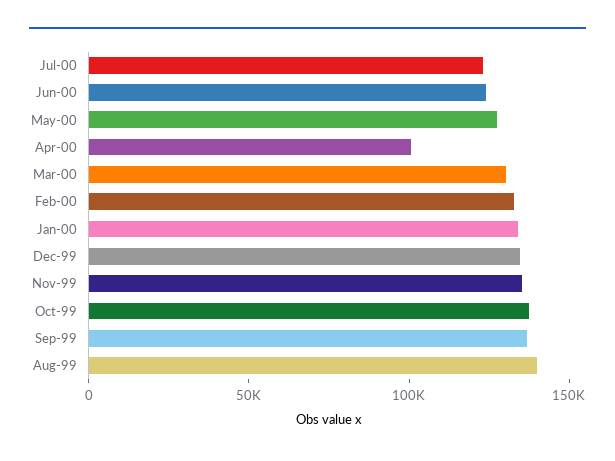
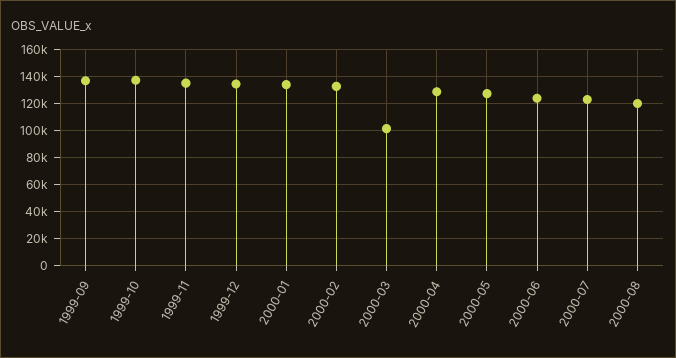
Apr-00: 100000 -> 130000
Mar-00: 130000 -> 100000
Aug-99: 140000 -> none
2000-08: none -> 120000

